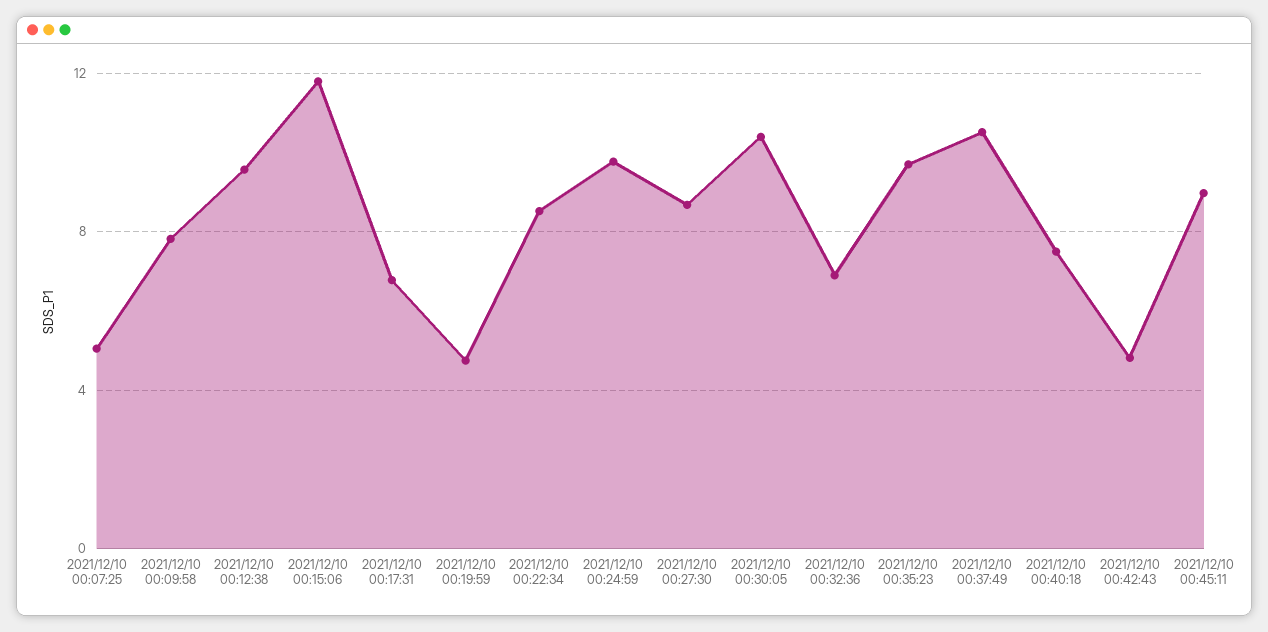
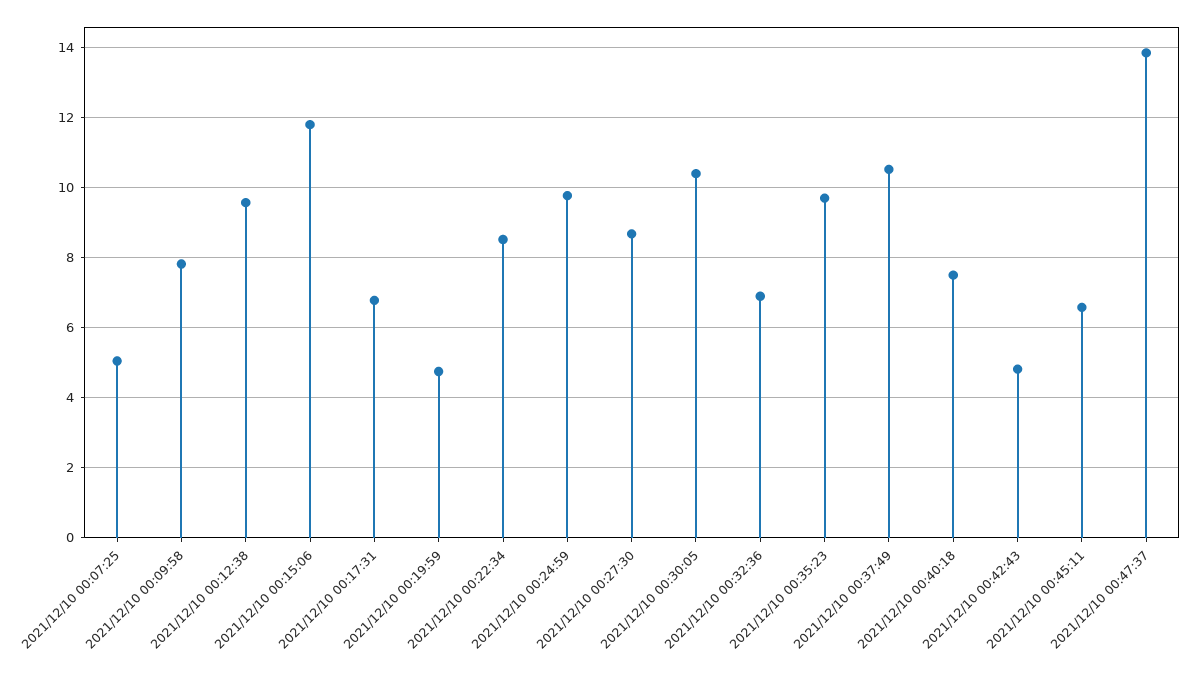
2021/12/10 00:45:11: 9 -> 6.6
2021/12/10 00:47:37: none -> 13.8

